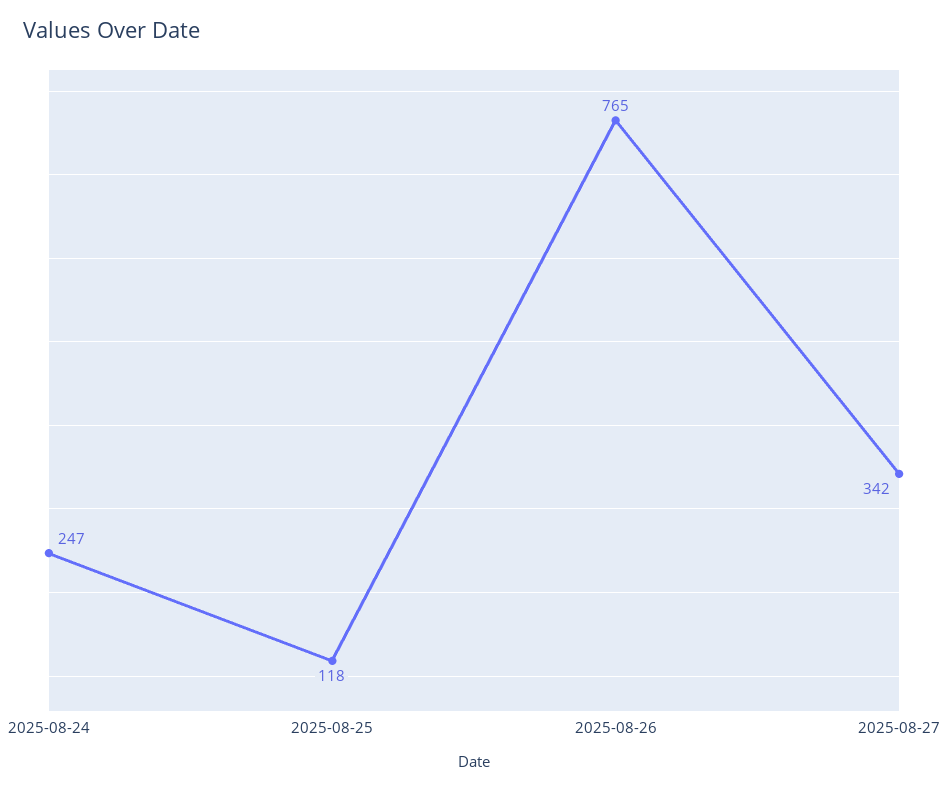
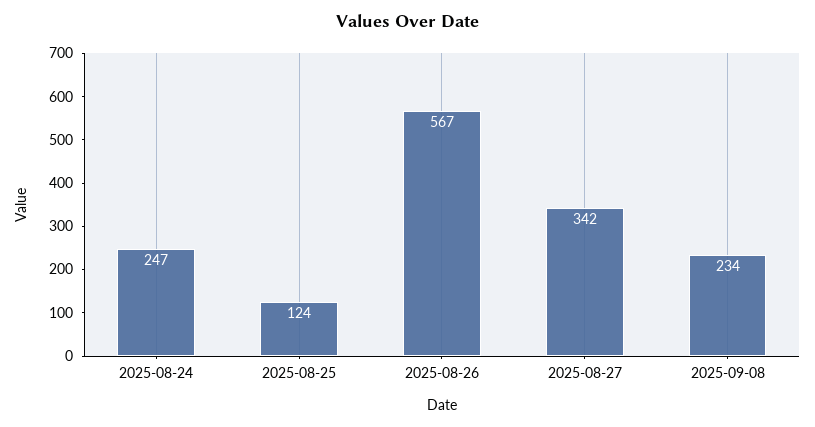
2025-08-25: 118 -> 124
2025-08-26: 765 -> 567
2025-09-08: none -> 234

